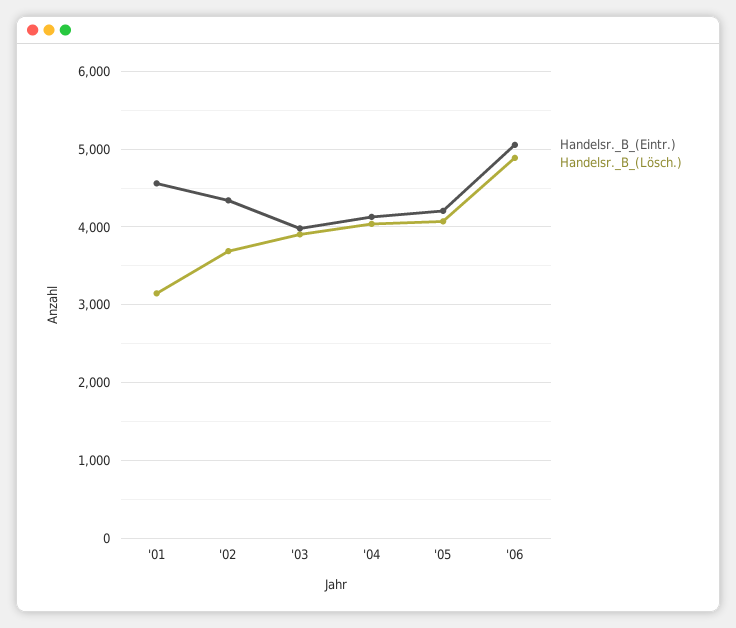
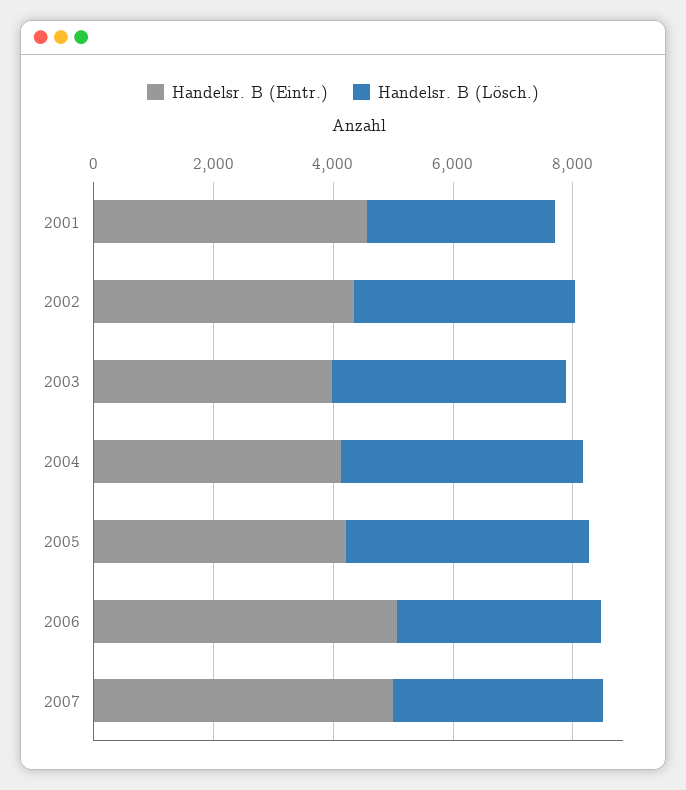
Handelsr._B_(Lösch.), '06: 4900 -> 3500
Handelsr._B_(Eintr.), 2007: none -> 5000
Handelsr._B_(Lösch.), 2007: none -> 3500

